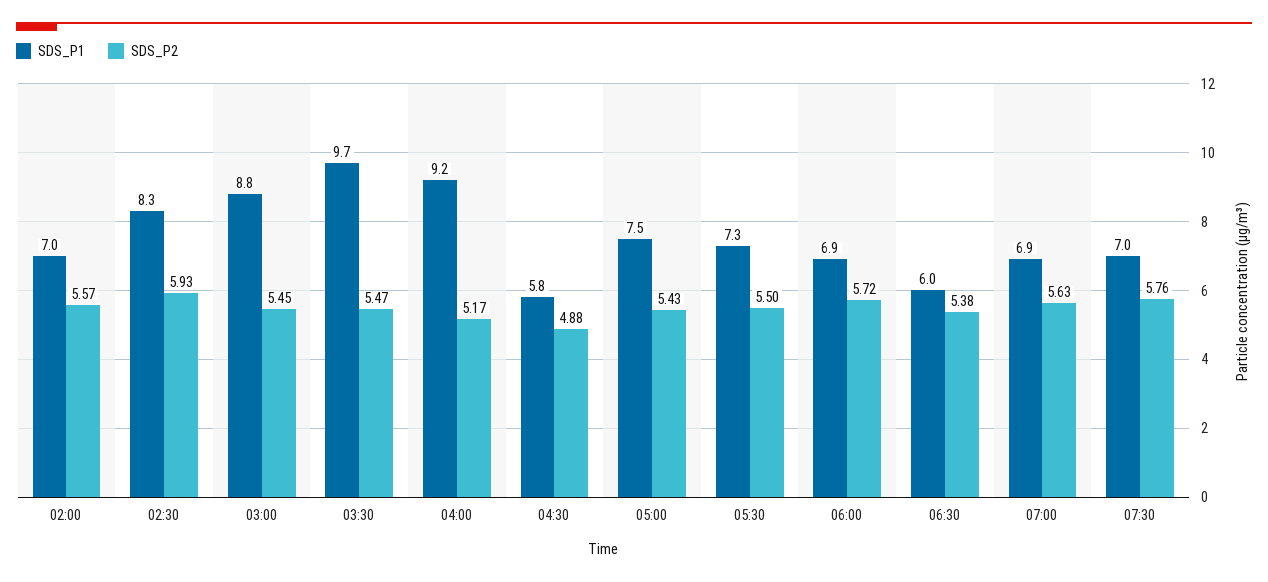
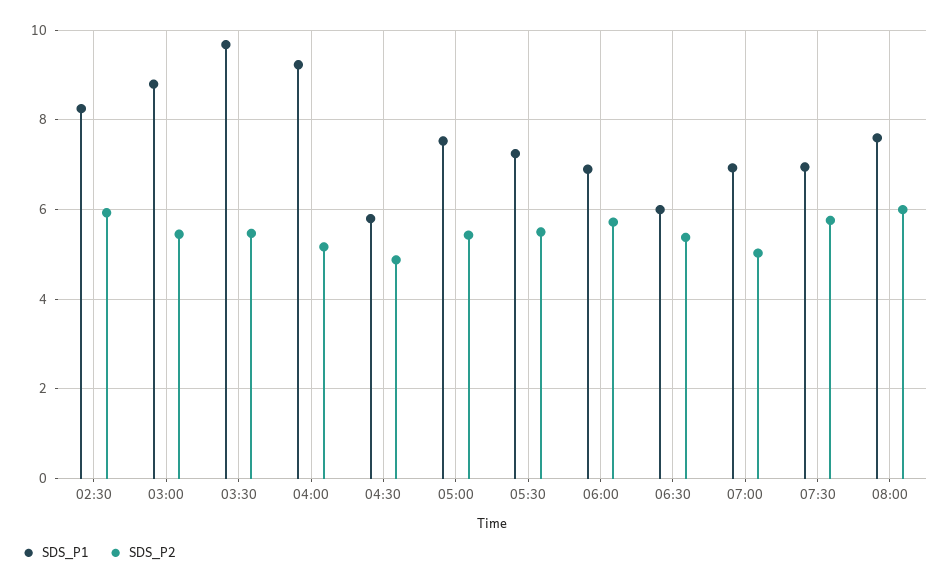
SDS_P1, 02:00: 7 -> none
SDS_P2, 02:00: 5.57 -> none
SDS_P2, 07:00: 5.63 -> 5
SDS_P1, 08:00: none -> 7.6
SDS_P2, 08:00: none -> 6

